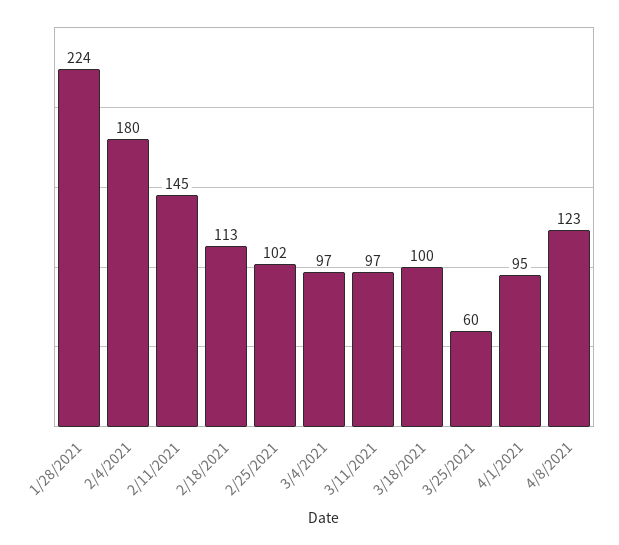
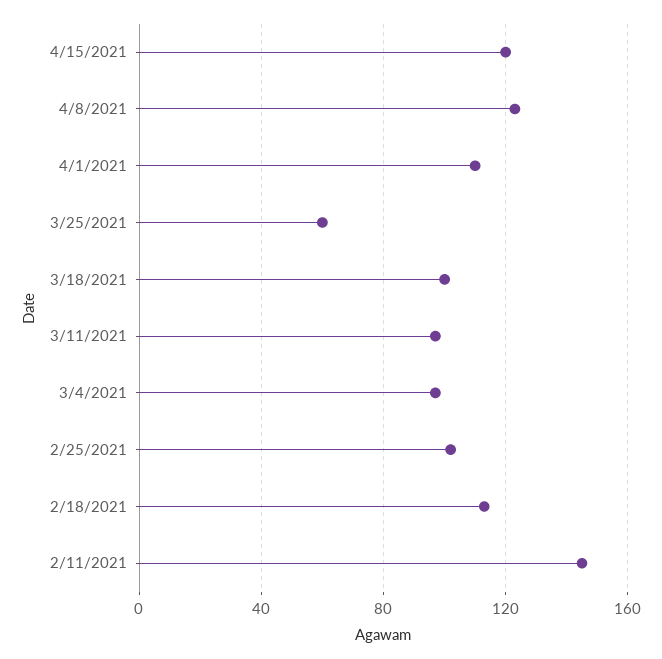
1/28/2021: 224 -> none
2/4/2021: 180 -> none
4/1/2021: 95 -> 110
4/15/2021: none -> 120

